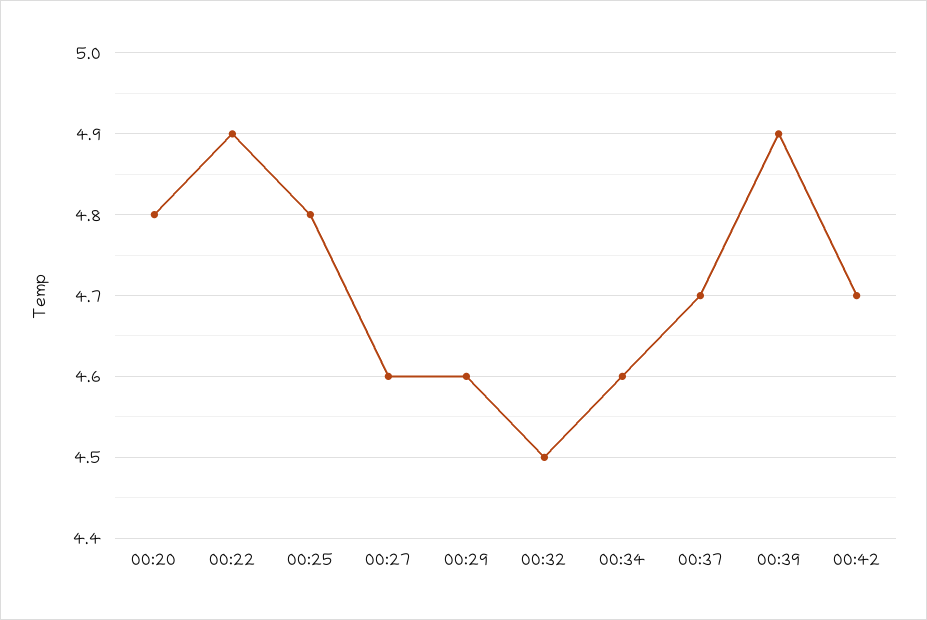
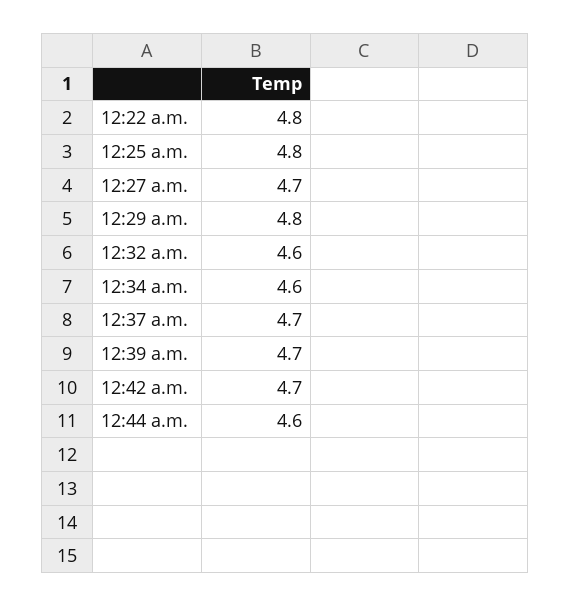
00:20: 4.8 -> none
00:22: 4.9 -> 4.8
00:27: 4.6 -> 4.7
00:29: 4.6 -> 4.8
00:32: 4.5 -> 4.6
00:39: 4.9 -> 4.7
12:44 a.m.: none -> 4.6

